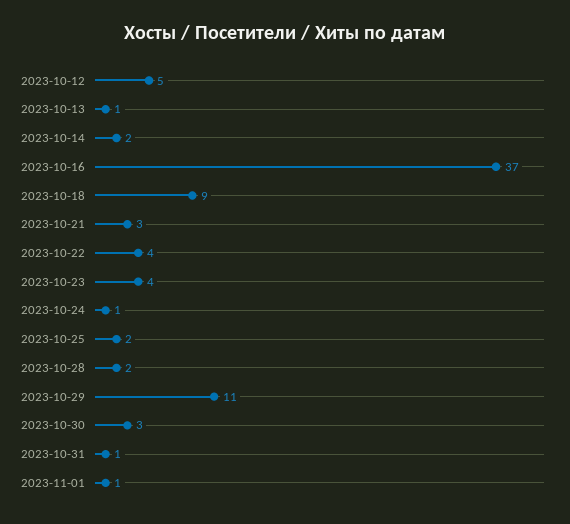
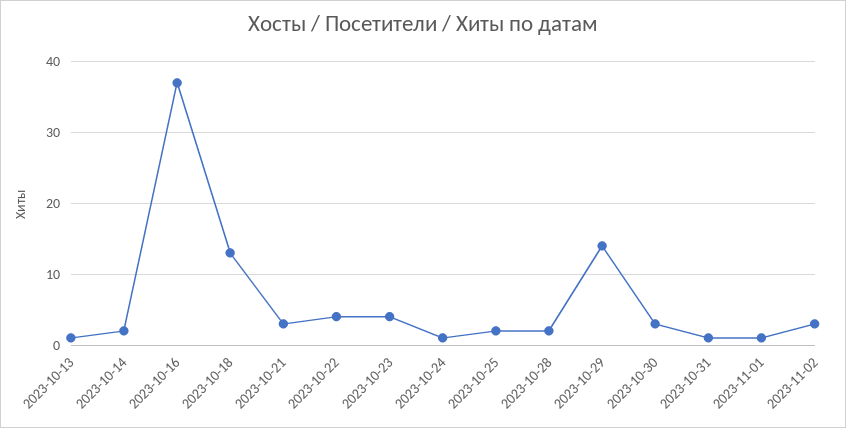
2023-10-12: 5 -> none
2023-10-18: 9 -> 13
2023-10-29: 11 -> 14
2023-11-02: none -> 3

